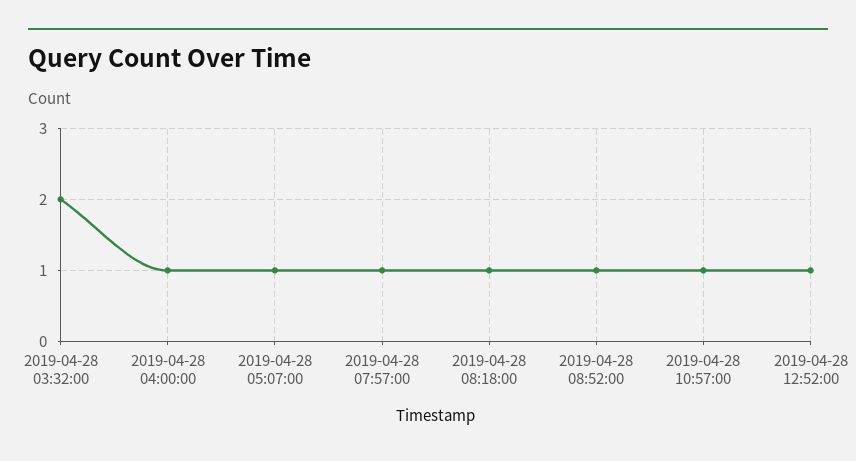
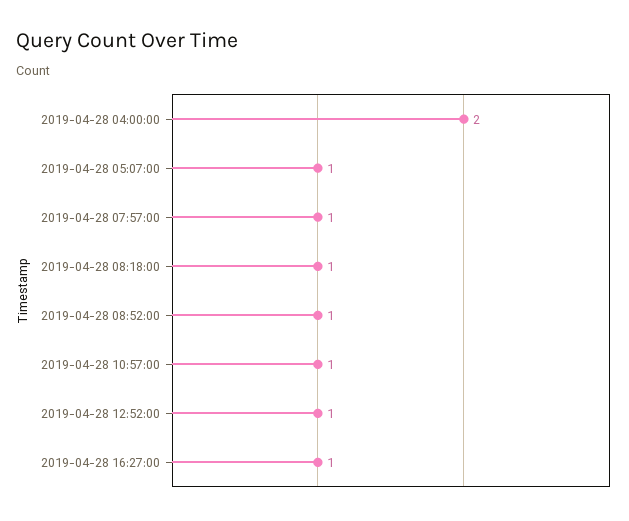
2019-04-28 03:32:00: 2 -> none
2019-04-28 04:00:00: 1 -> 2
2019-04-28 16:27:00: none -> 1

